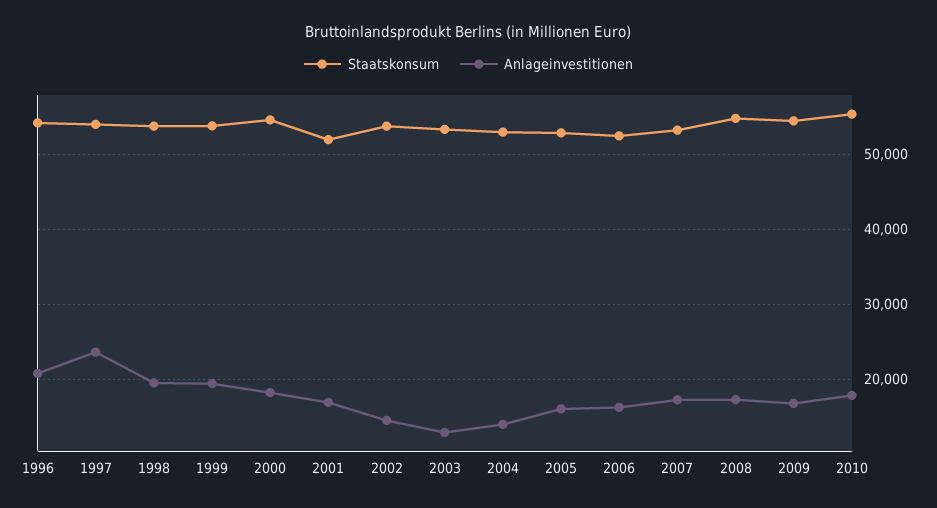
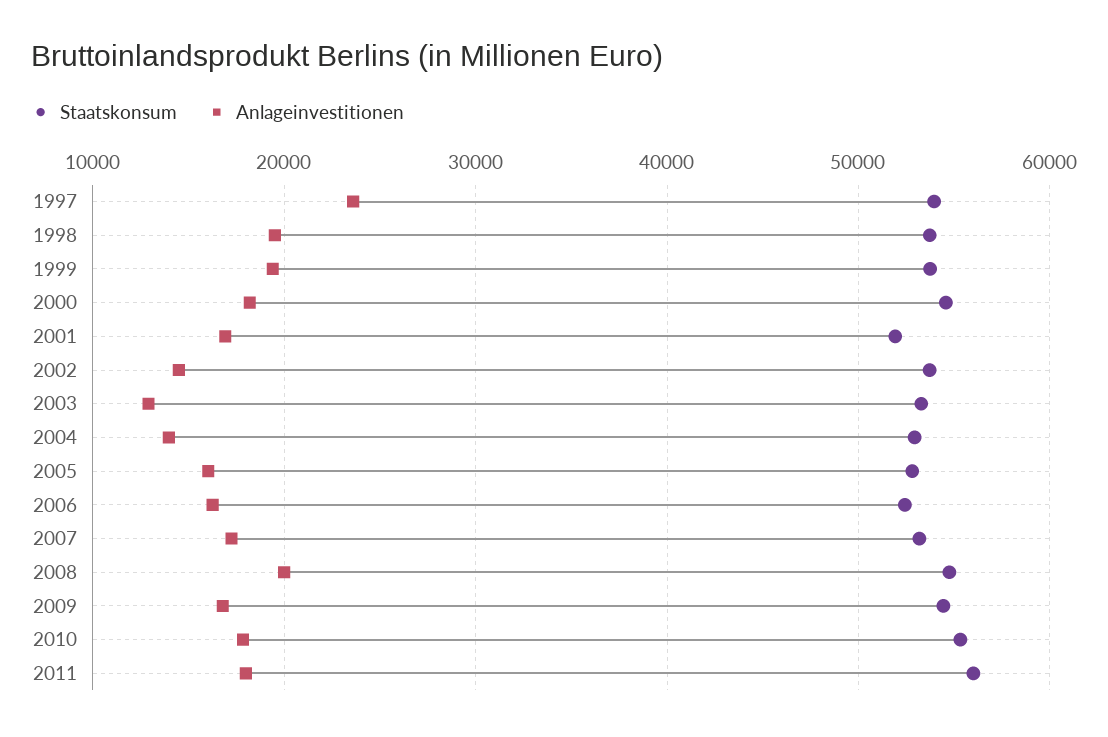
Staatskonsum, 1996: 54000 -> none
Anlageinvestitionen, 1996: 21000 -> none
Anlageinvestitionen, 2008: 17000 -> 20000
Staatskonsum, 2011: none -> 56000
Anlageinvestitionen, 2011: none -> 18000

